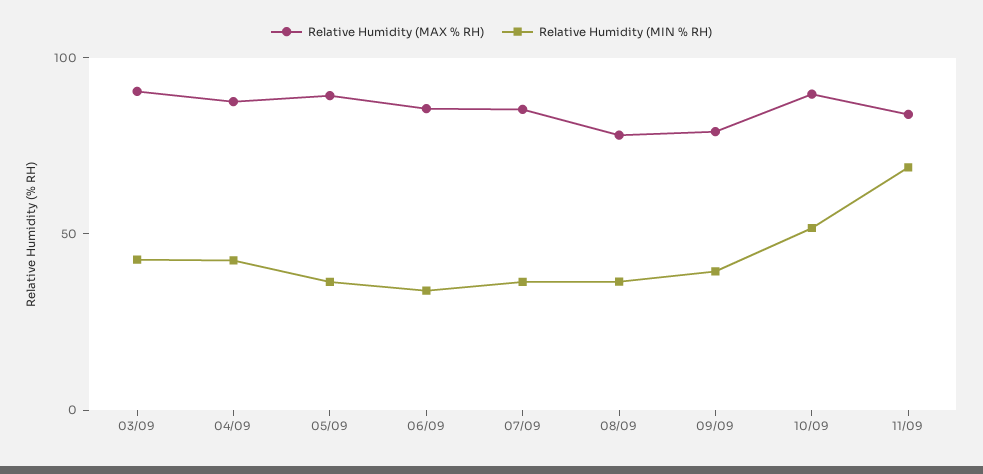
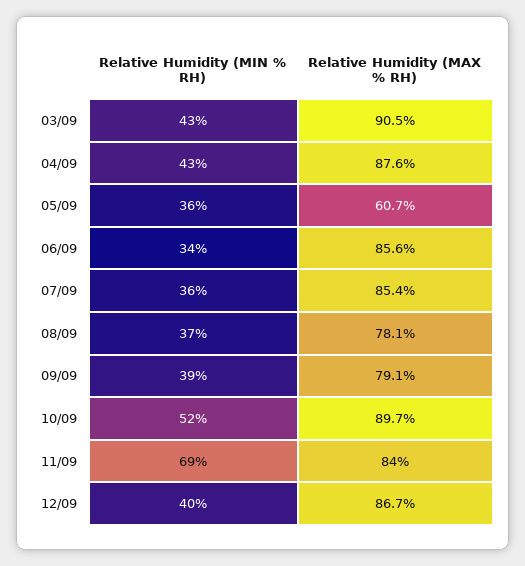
Relative Humidity (MAX % RH), 05/09: 90 -> 60.7
Relative Humidity (MIN % RH), 12/09: none -> 40
Relative Humidity (MAX % RH), 12/09: none -> 86.7

